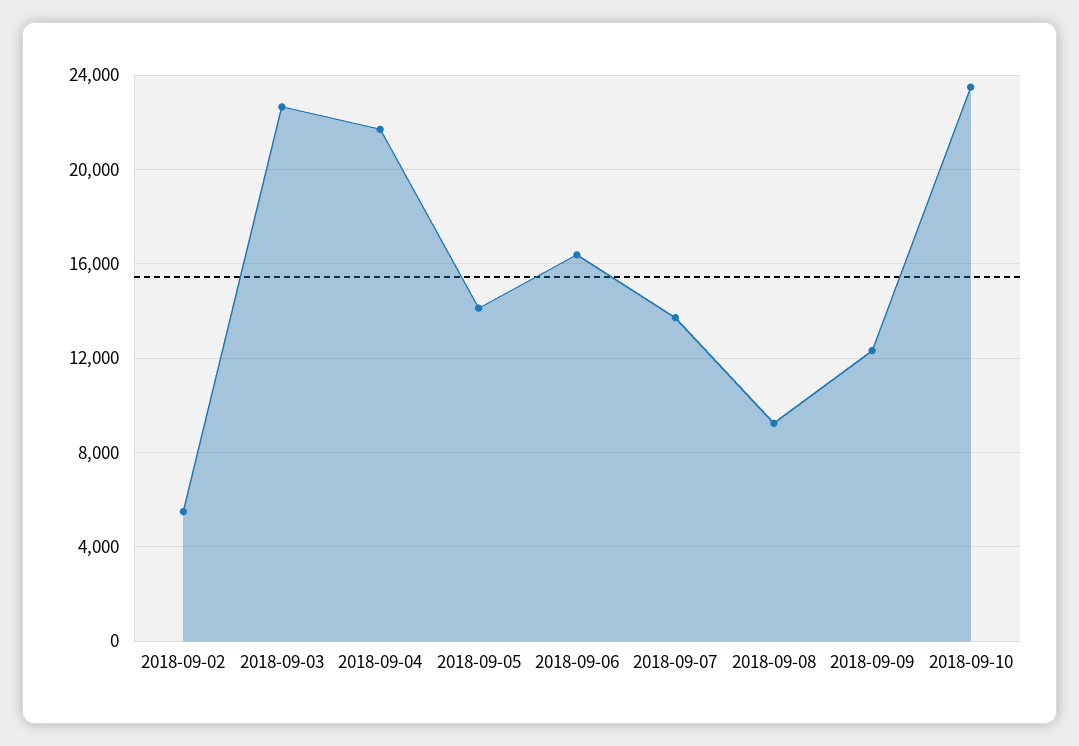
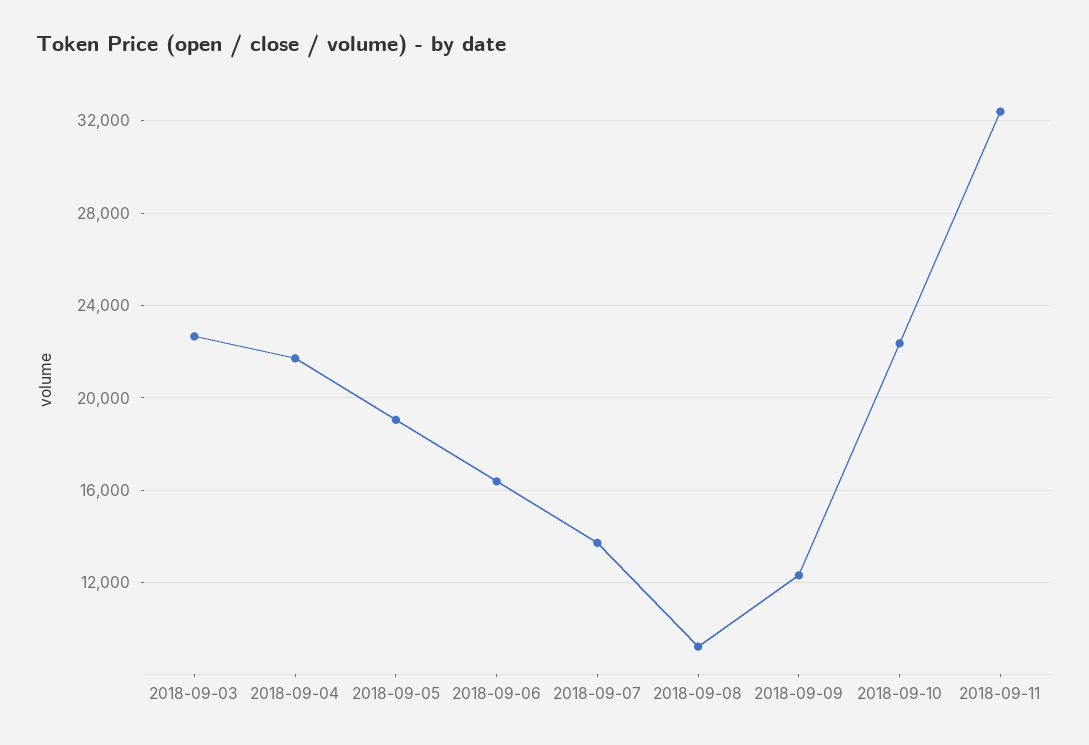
2018-09-02: 5500 -> none
2018-09-05: 14000 -> 19000
2018-09-10: 23500 -> 22500
2018-09-11: none -> 32500

